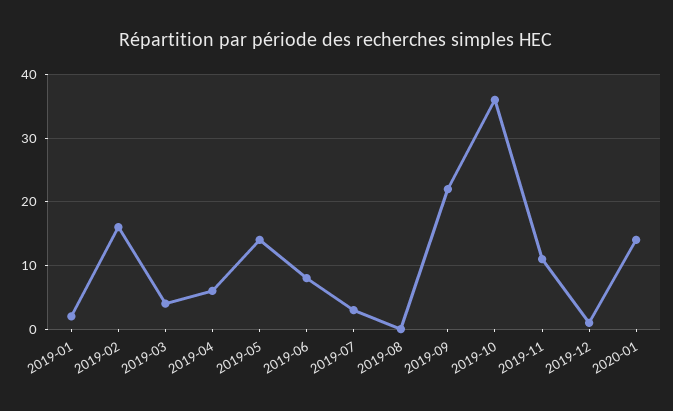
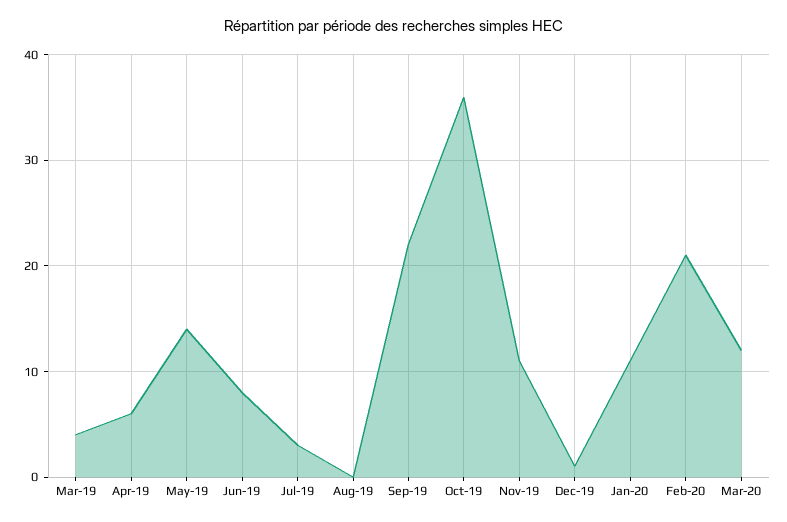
2019-01: 2 -> none
2019-02: 16 -> none
2020-01: 14 -> 11
Feb-20: none -> 21
Mar-20: none -> 12

